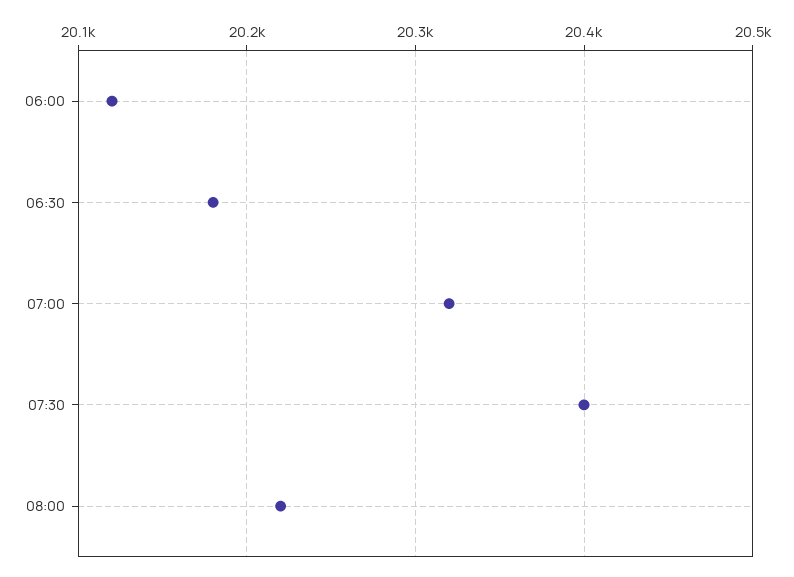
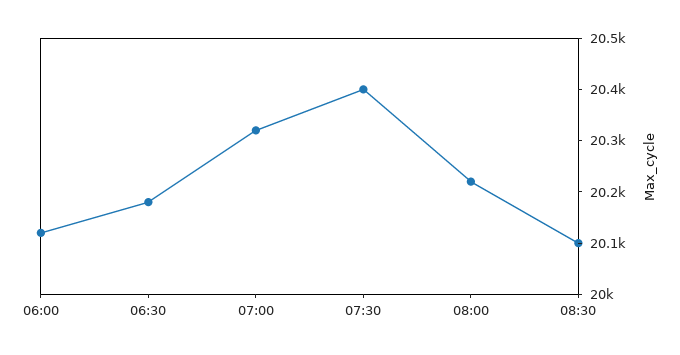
08:30: none -> 20100

